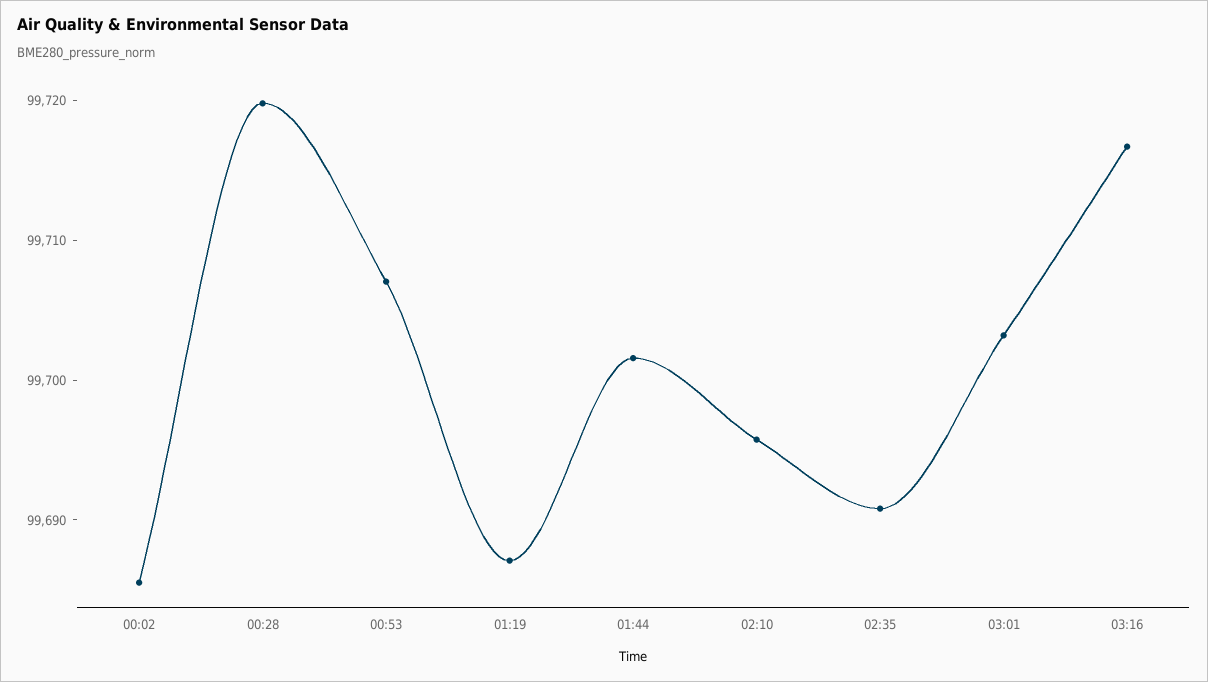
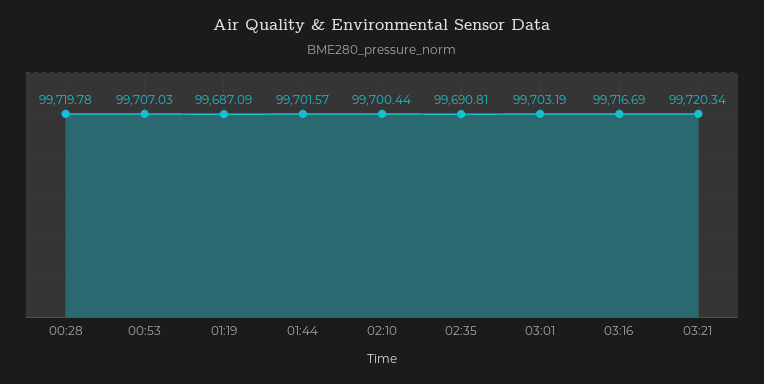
00:02: 99686 -> none
02:10: 99696 -> 99700.44
03:21: none -> 99720.34

